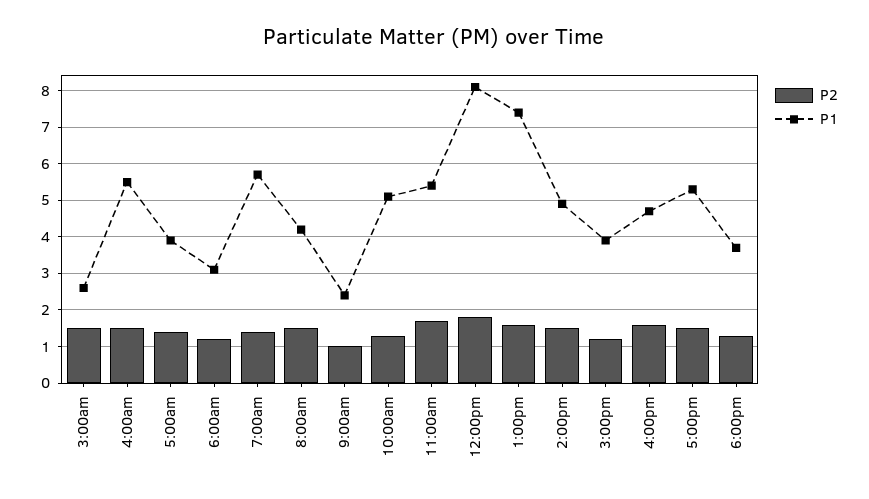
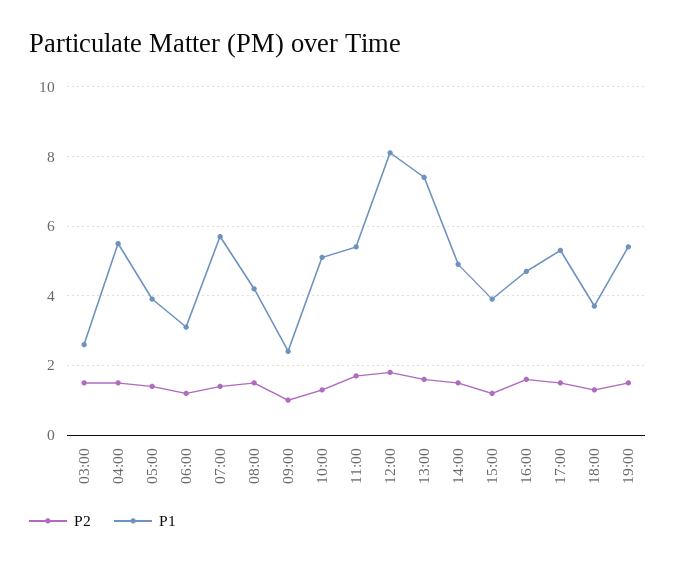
P2, 19:00: none -> 1.5
P1, 19:00: none -> 5.5

